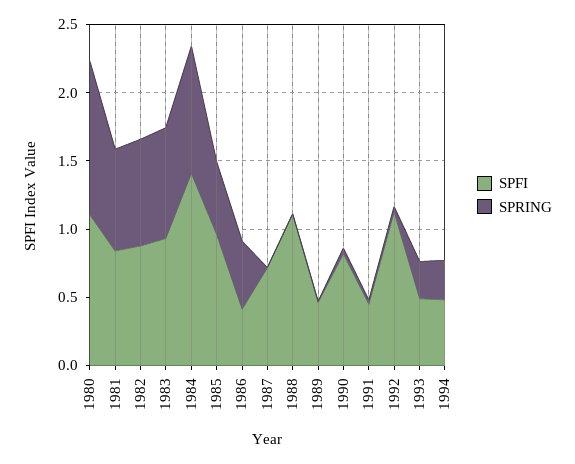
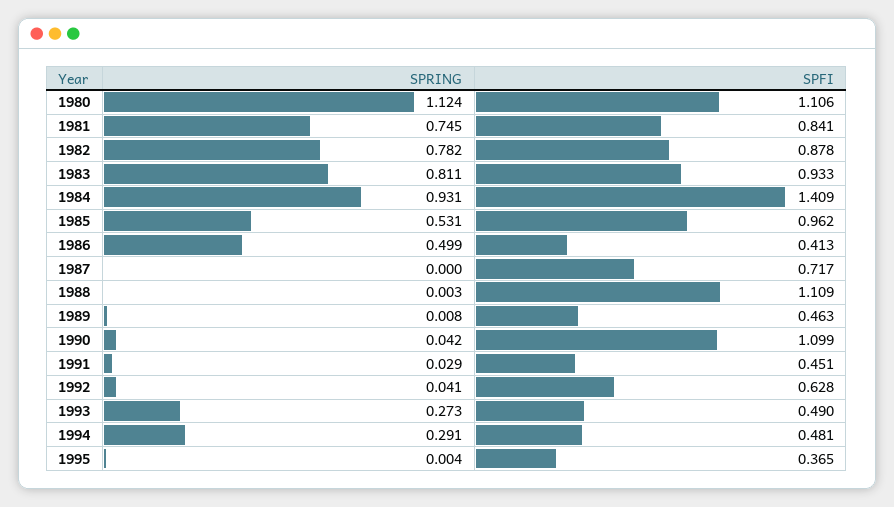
SPFI, 1990: 0.8 -> 1.099
SPFI, 1992: 1.1 -> 0.628
SPRING, 1995: none -> 0.004
SPFI, 1995: none -> 0.365

